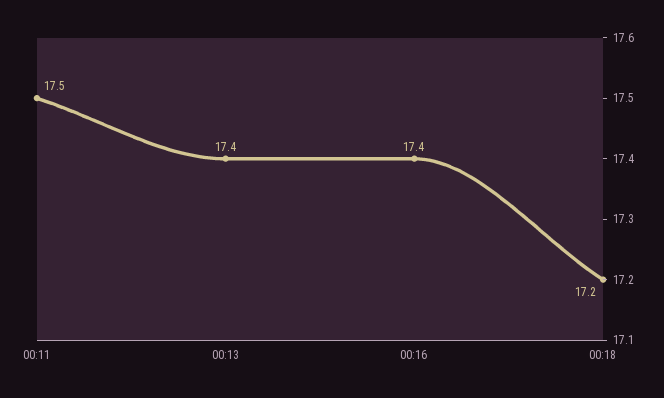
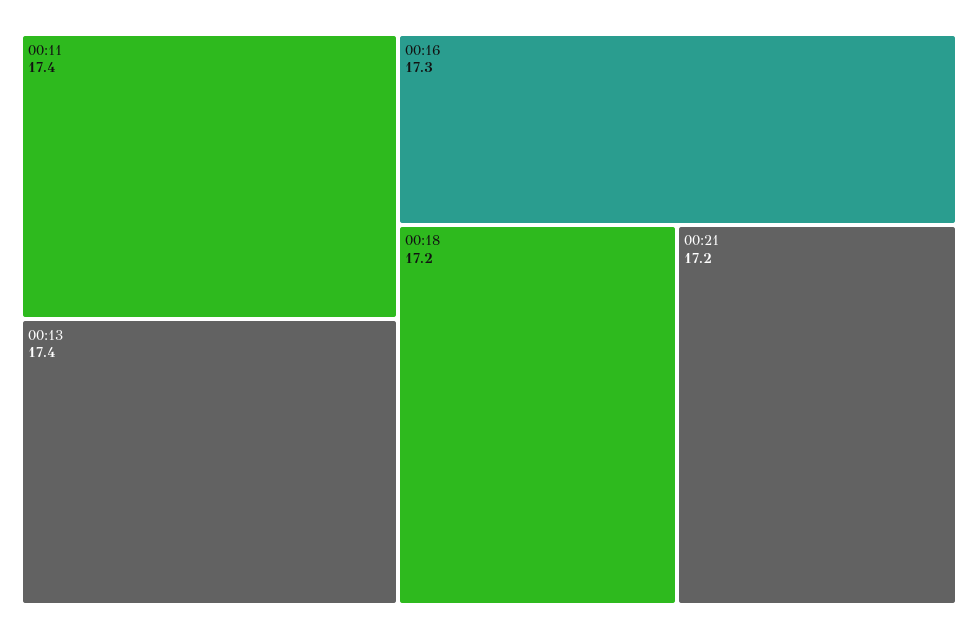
00:11: 17.5 -> 17.4
00:16: 17.4 -> 17.3
00:21: none -> 17.2

